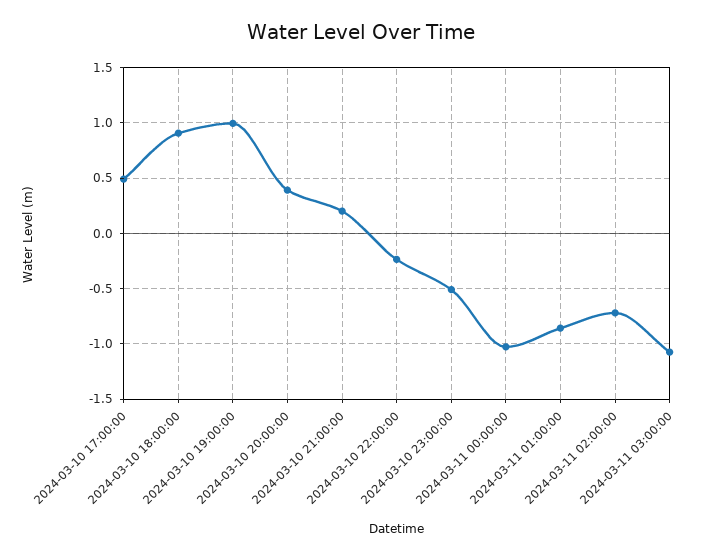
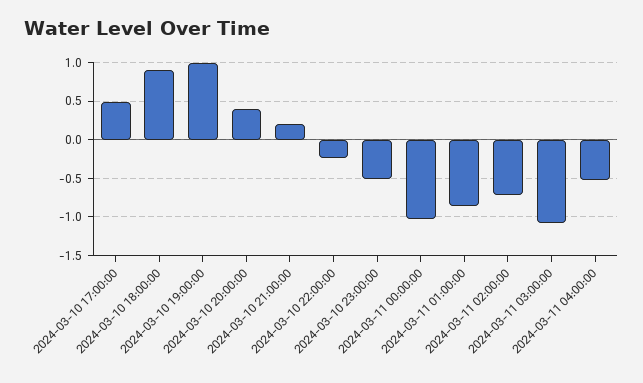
2024-03-11 04:00:00: none -> -0.5

